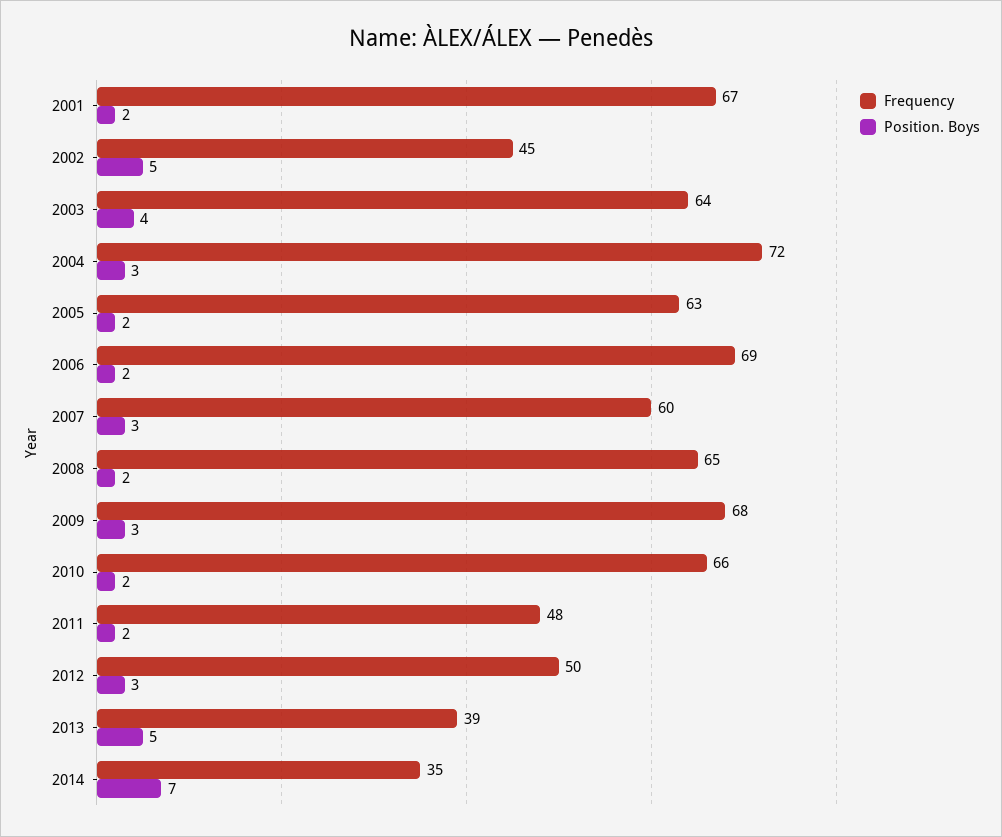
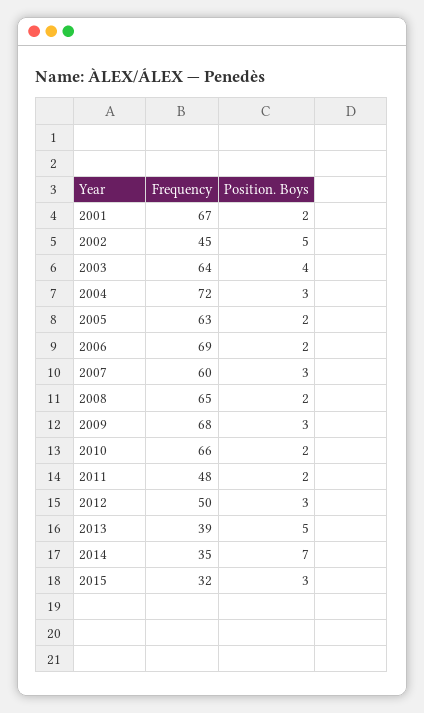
Frequency, 2015: none -> 32
Position. Boys, 2015: none -> 3

